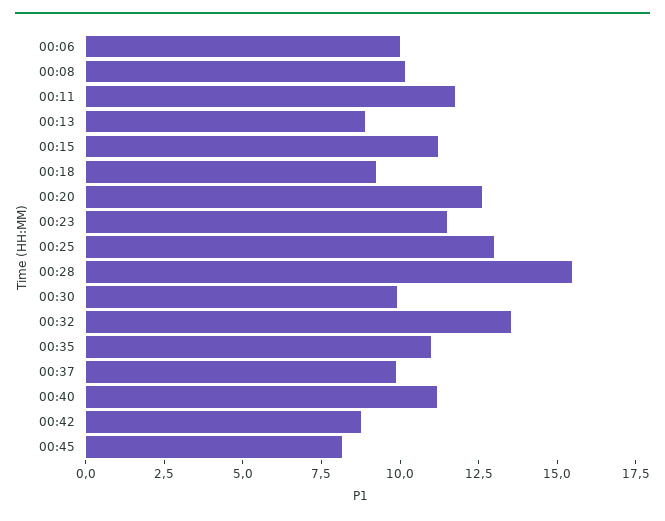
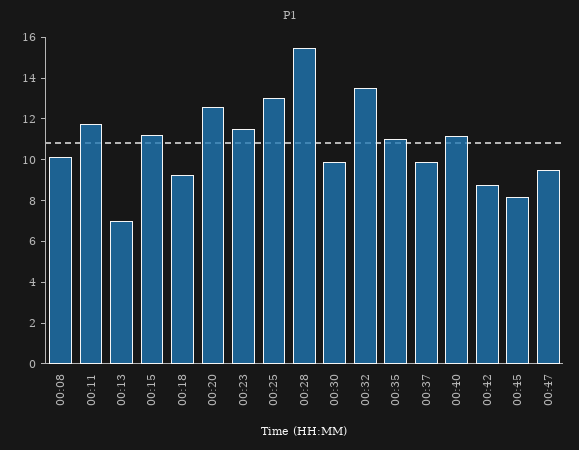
00:06: 10 -> none
00:13: 9 -> 7
00:47: none -> 9.5

